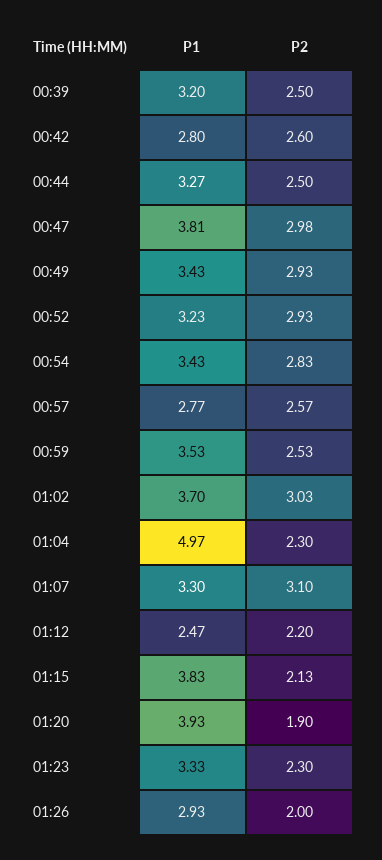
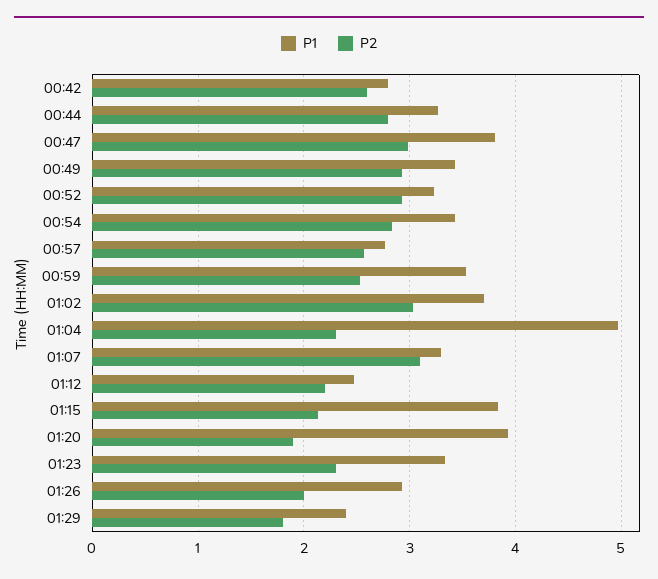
P1, 00:39: 3.2 -> none
P2, 00:39: 2.5 -> none
P2, 00:44: 2.5 -> 2.8
P1, 01:29: none -> 2.4
P2, 01:29: none -> 1.8

